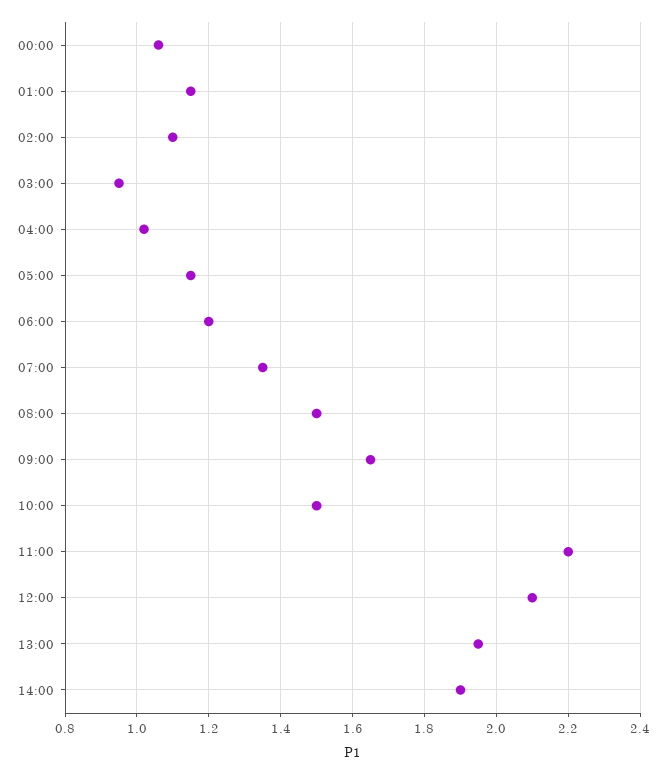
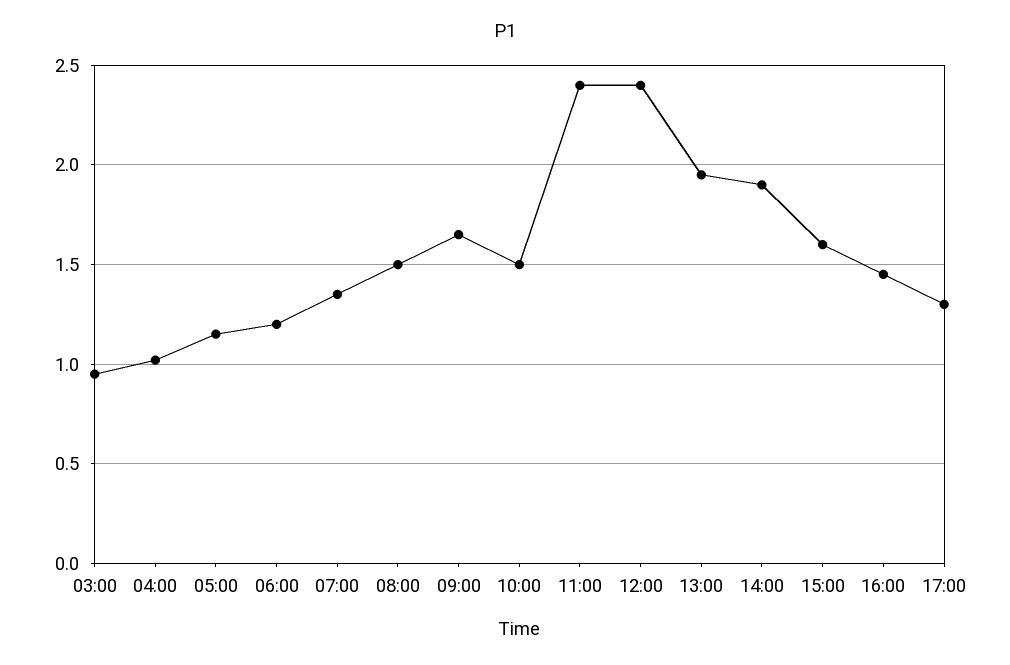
00:00: 1.05 -> none
01:00: 1.15 -> none
02:00: 1.1 -> none
11:00: 2.2 -> 2.4
12:00: 2.1 -> 2.4
15:00: none -> 1.6
16:00: none -> 1.45
17:00: none -> 1.3

